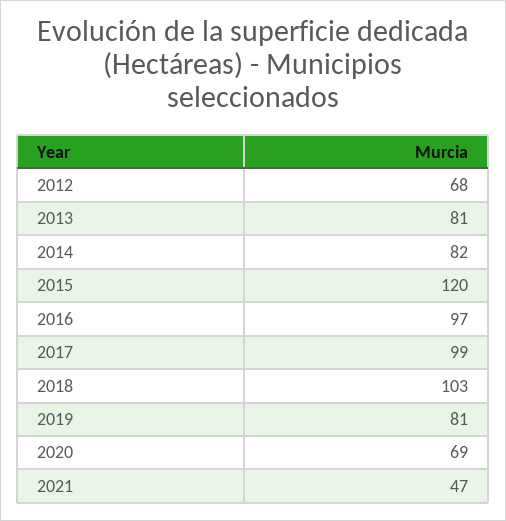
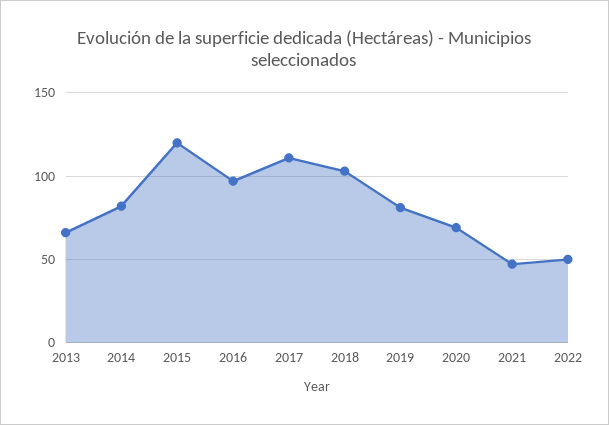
2012: 68 -> none
2013: 81 -> 65
2017: 99 -> 110
2022: none -> 50

